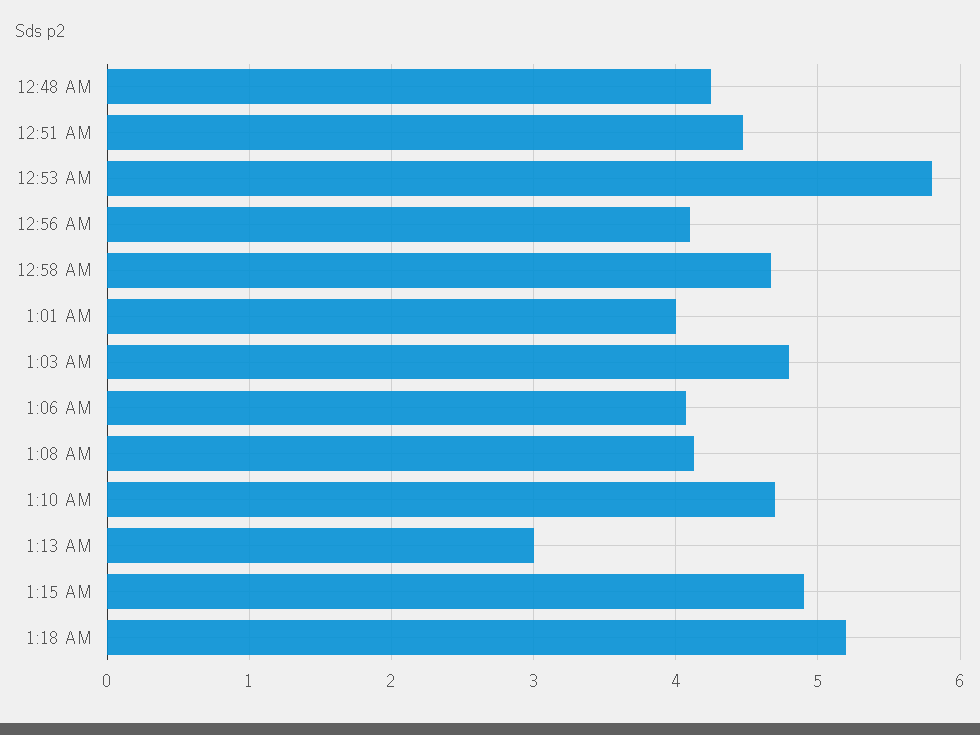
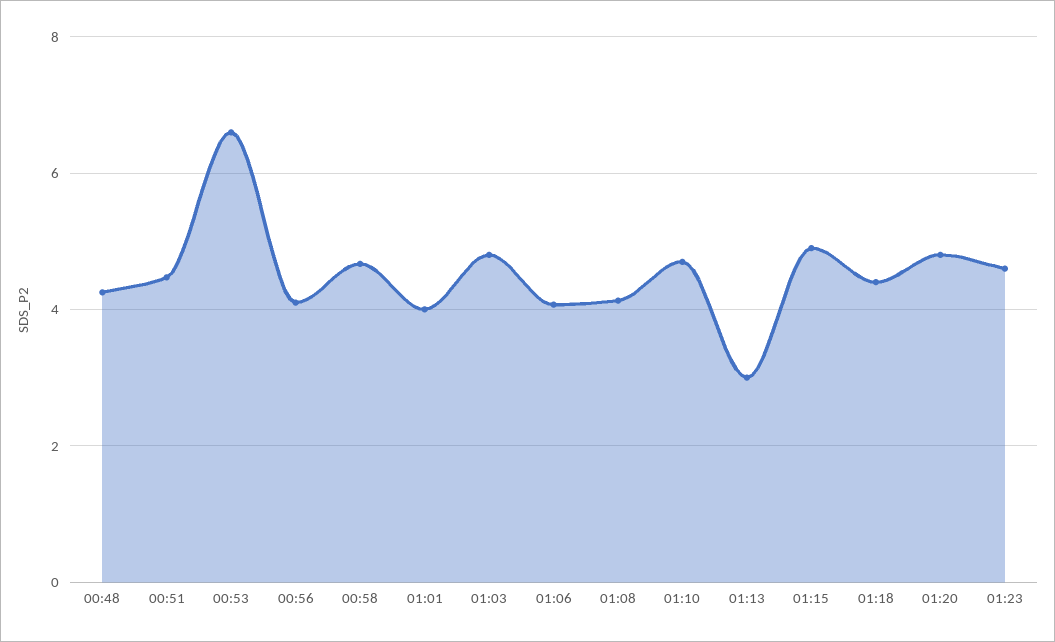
12:53 AM: 5.8 -> 6.6
1:18 AM: 5.2 -> 4.4
01:20: none -> 4.8
01:23: none -> 4.6

